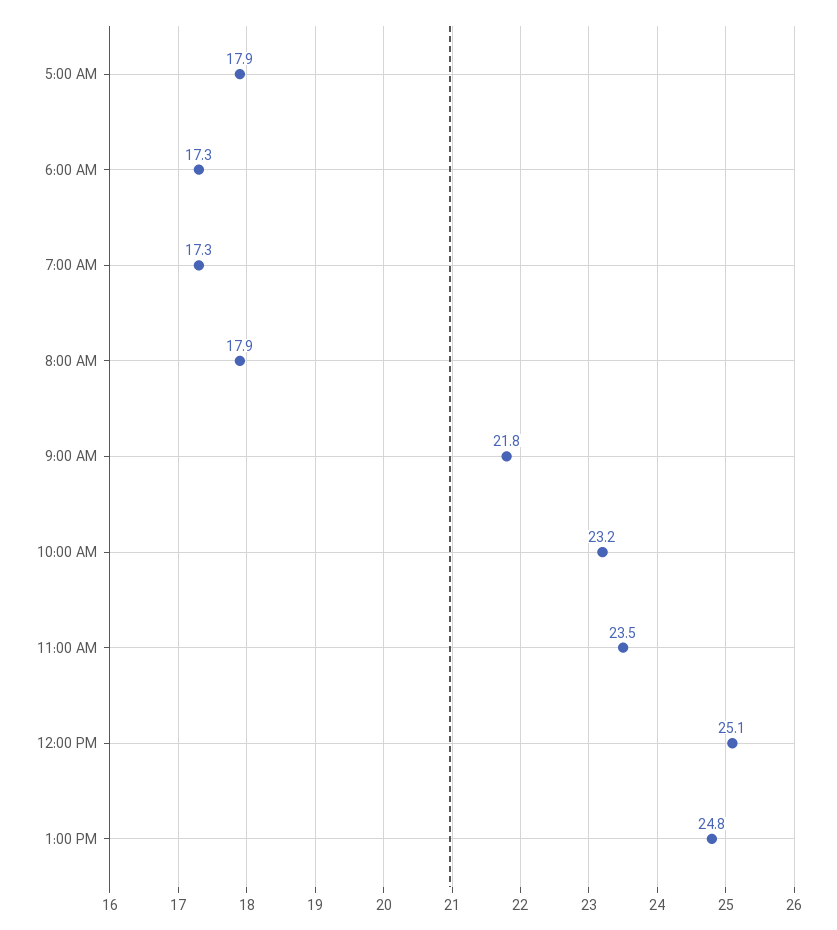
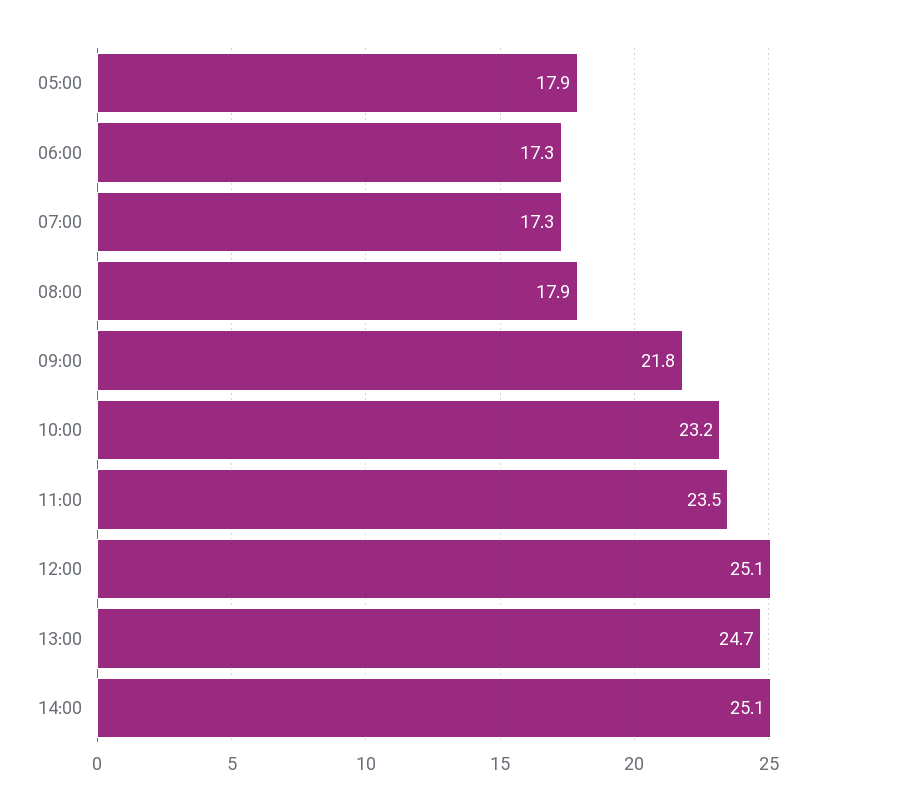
1:00 PM: 24.8 -> 24.7
14:00: none -> 25.1

